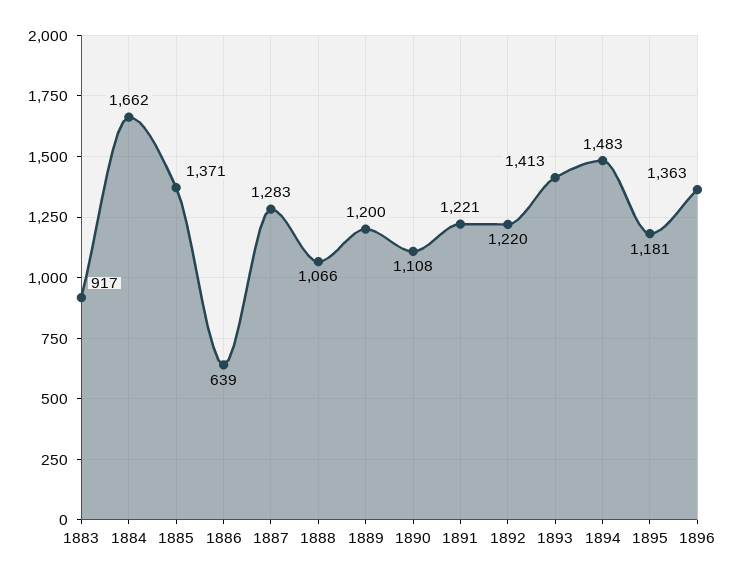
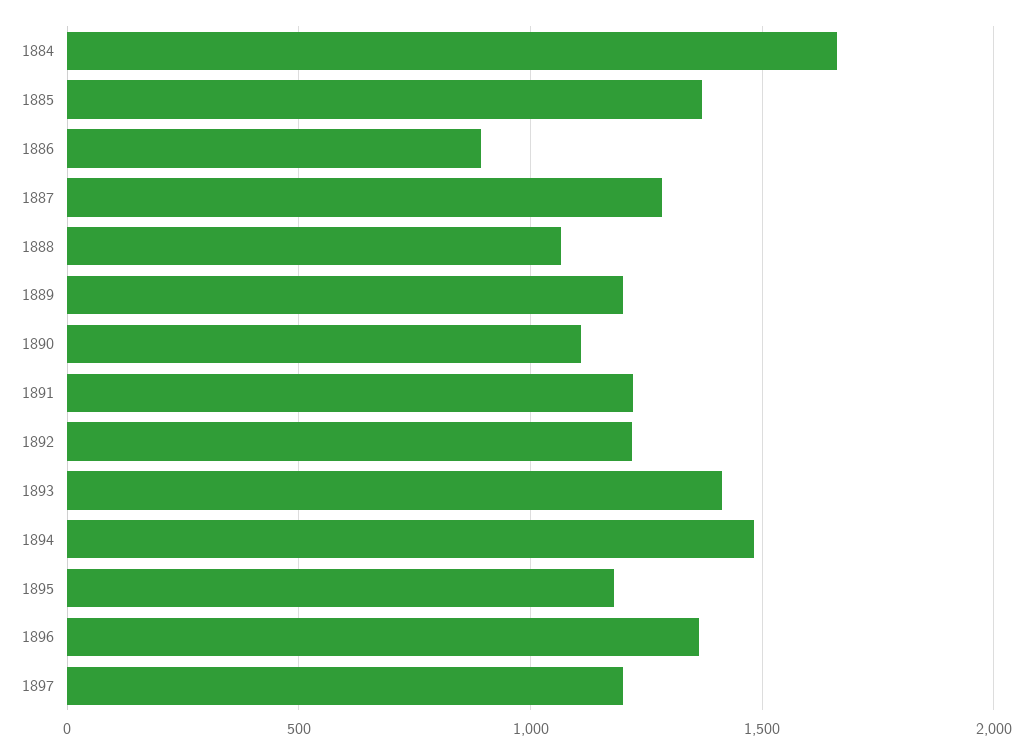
1883: 917 -> none
1886: 639 -> 900
1897: none -> 1200

